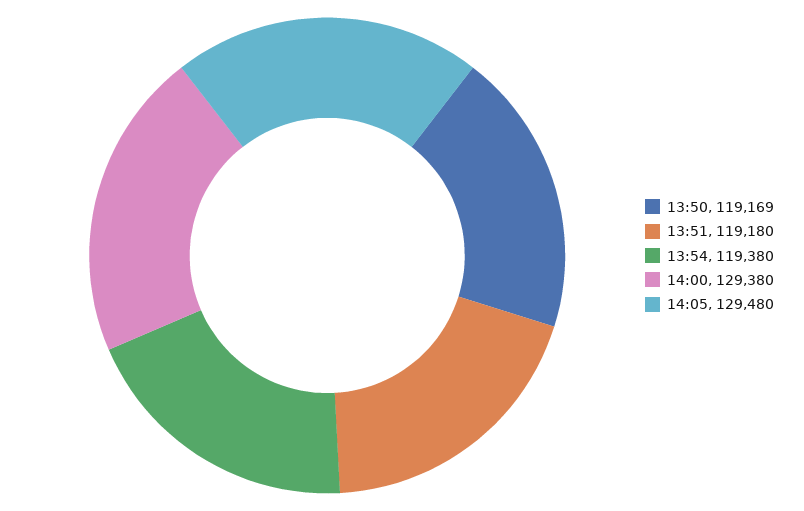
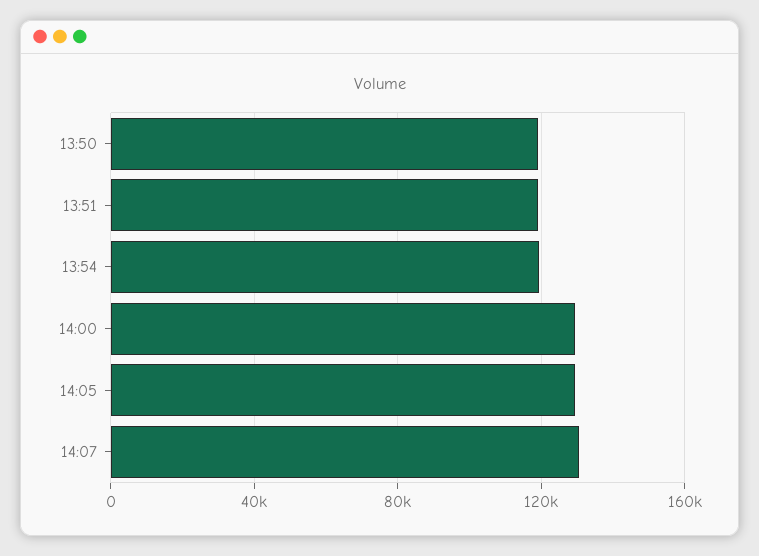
14:07: none -> 130000

